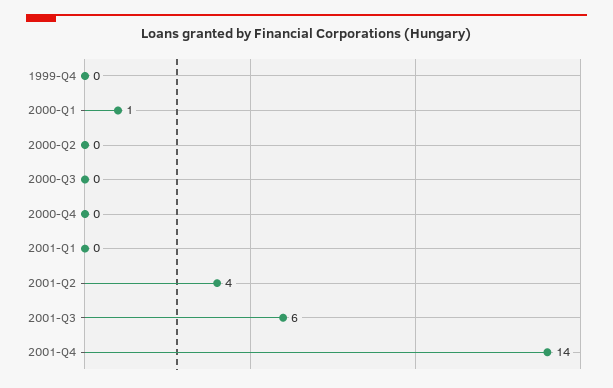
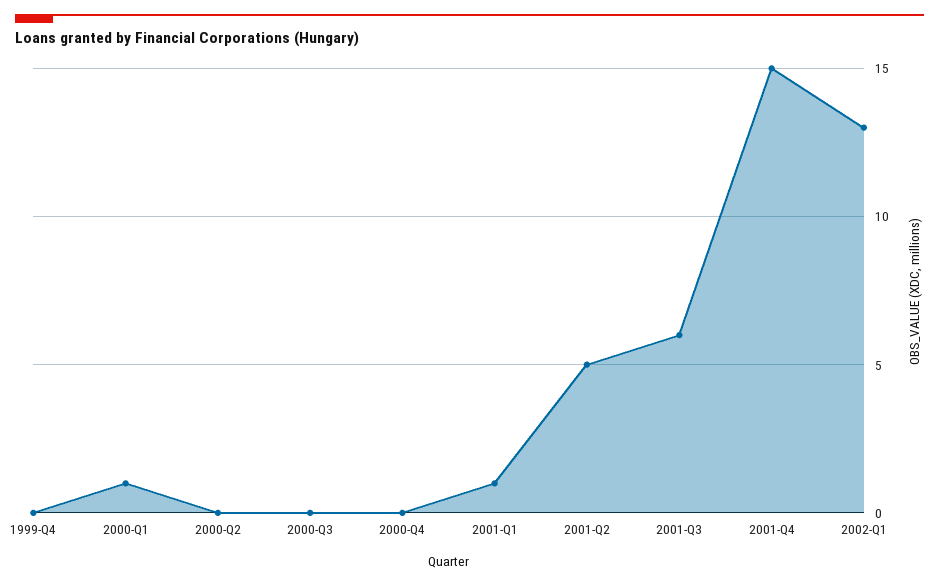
2001-Q1: 0 -> 1
2001-Q2: 4 -> 5
2001-Q4: 14 -> 15
2002-Q1: none -> 13

